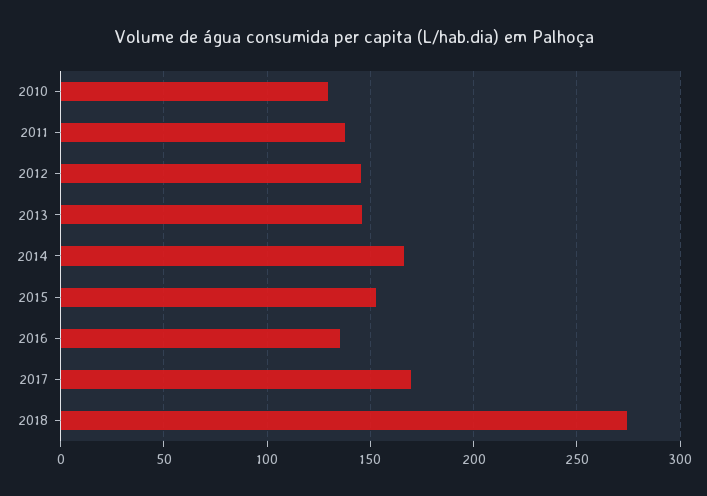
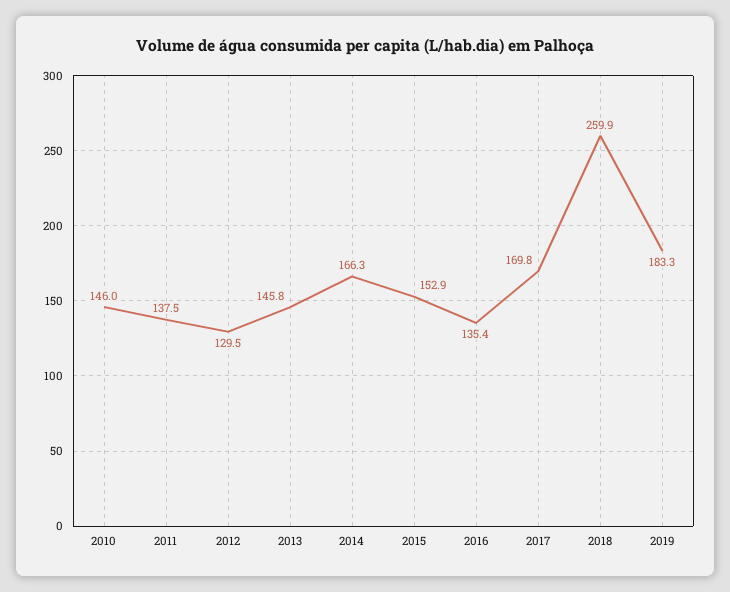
2010: 130 -> 146
2012: 145 -> 129.5
2018: 275 -> 259.9
2019: none -> 183.3

